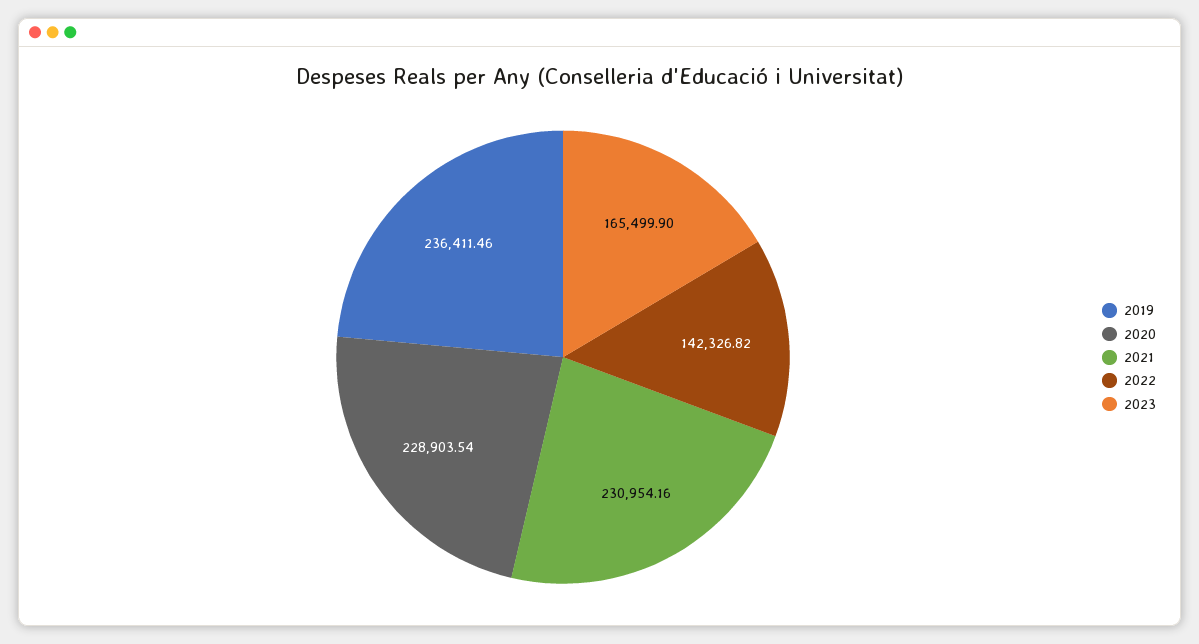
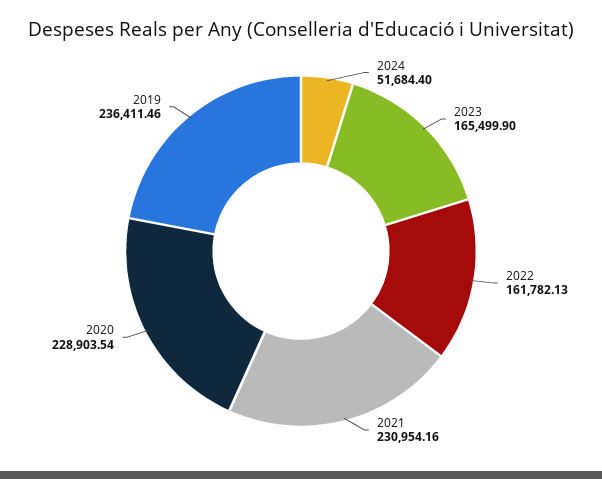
2022: 142326.82 -> 161782.13
2024: none -> 51684.4

